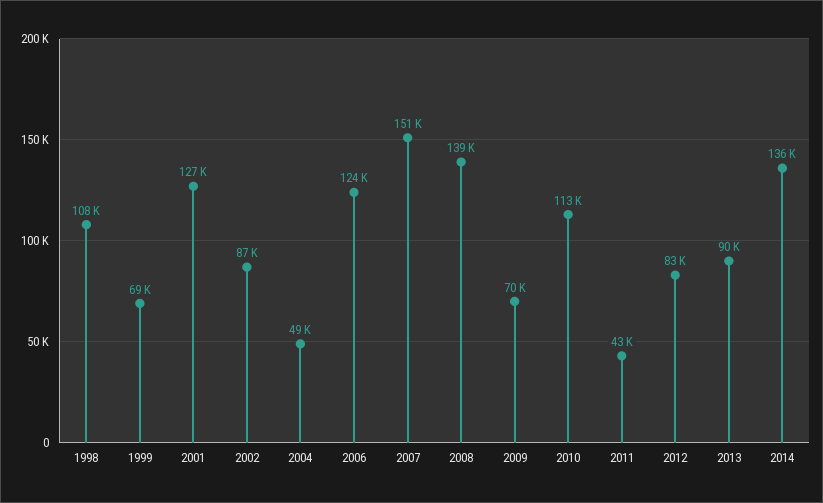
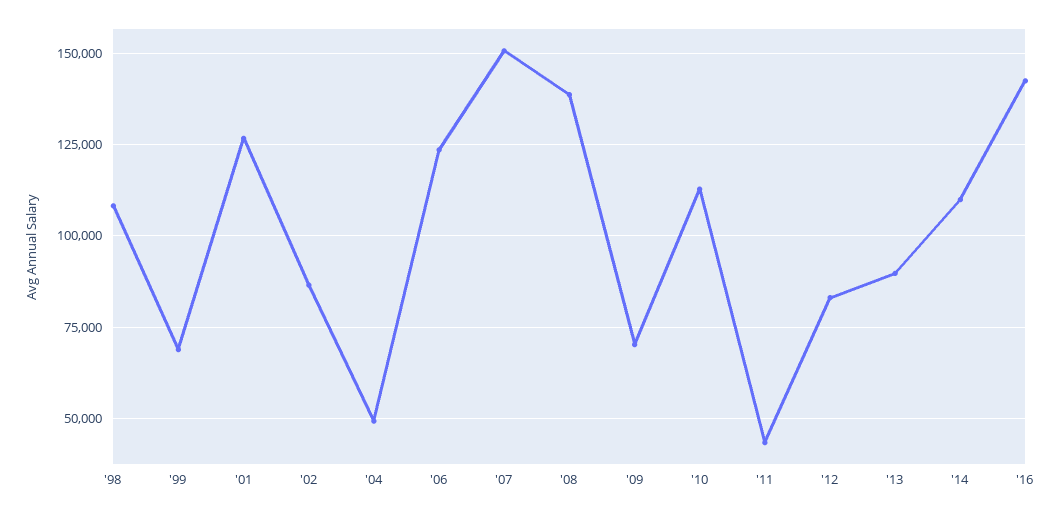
2014: 136000 -> 110000
'16: none -> 142500

